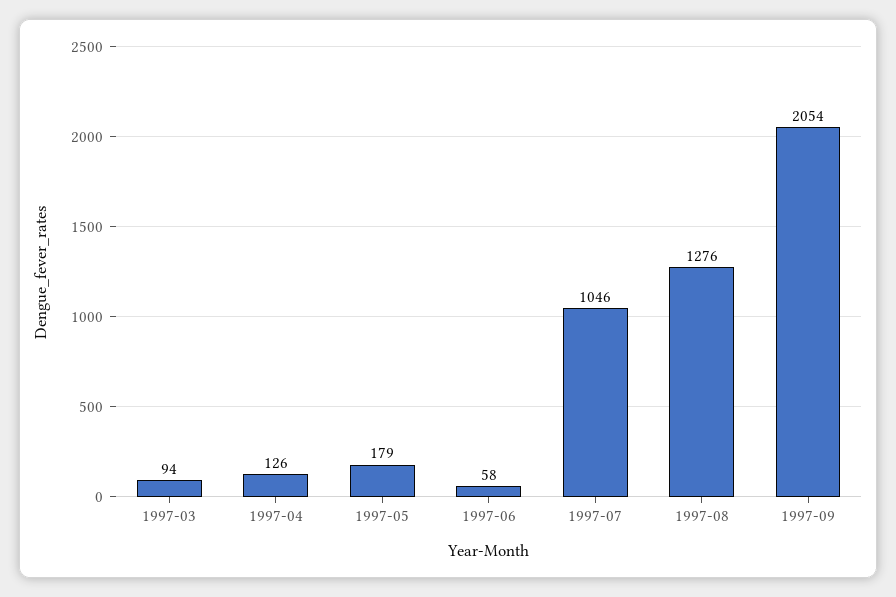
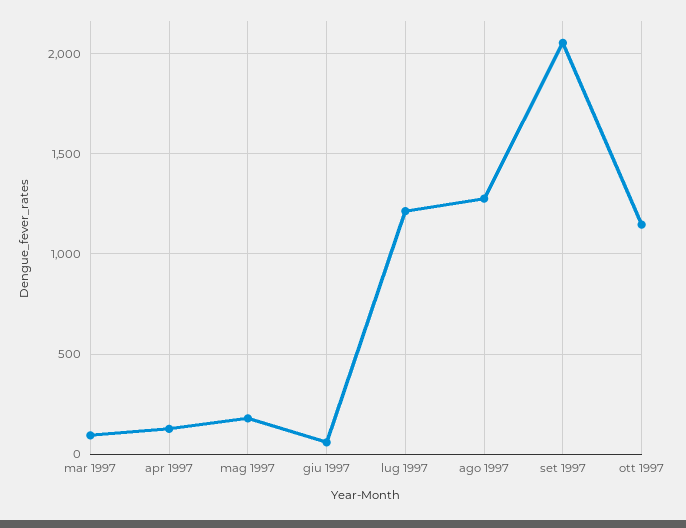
1997-07: 1046 -> 1200
ott 1997: none -> 1150

